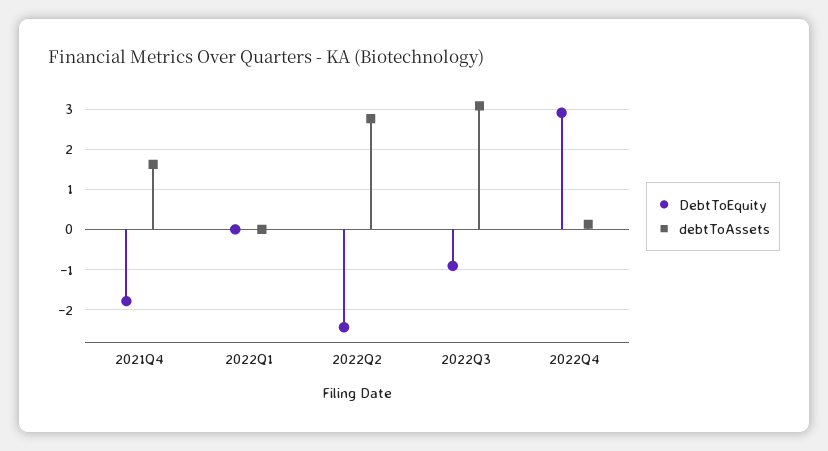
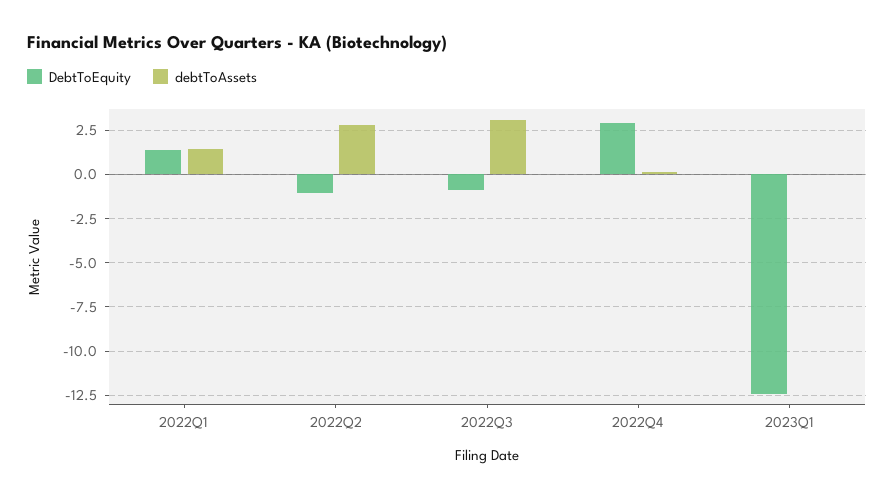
DebtToEquity, 2021Q4: -1.8 -> none
debtToAssets, 2021Q4: 1.6 -> none
DebtToEquity, 2022Q1: 0 -> 1.5
debtToAssets, 2022Q1: 0 -> 1.5
DebtToEquity, 2022Q2: -2.4 -> -1
DebtToEquity, 2023Q1: none -> -12.5
debtToAssets, 2023Q1: none -> 0

